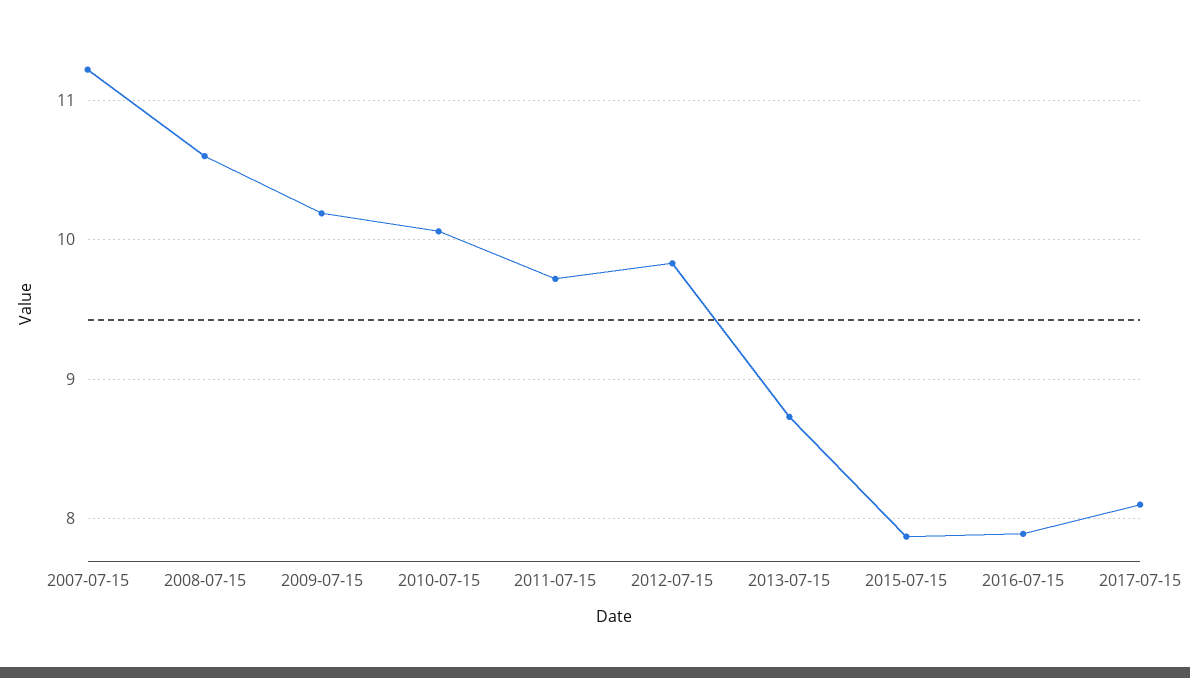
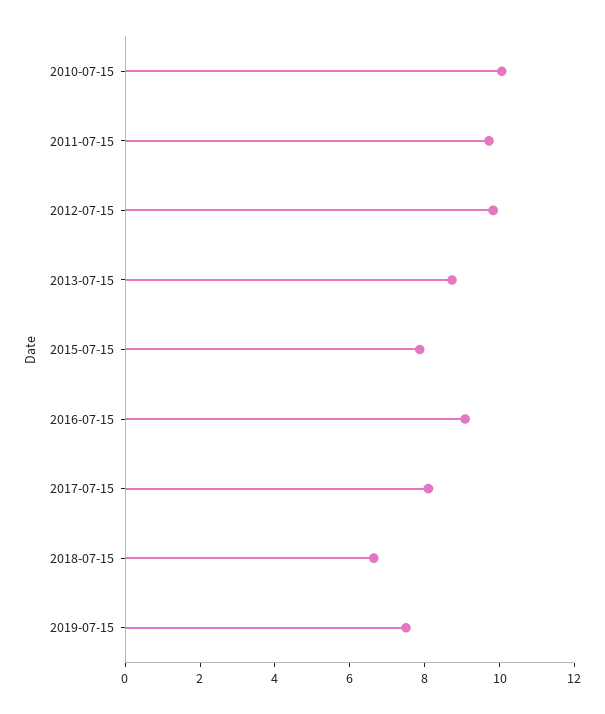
2007-07-15: 11.2 -> none
2008-07-15: 10.6 -> none
2009-07-15: 10.2 -> none
2016-07-15: 7.9 -> 9
2018-07-15: none -> 6.5
2019-07-15: none -> 7.5

